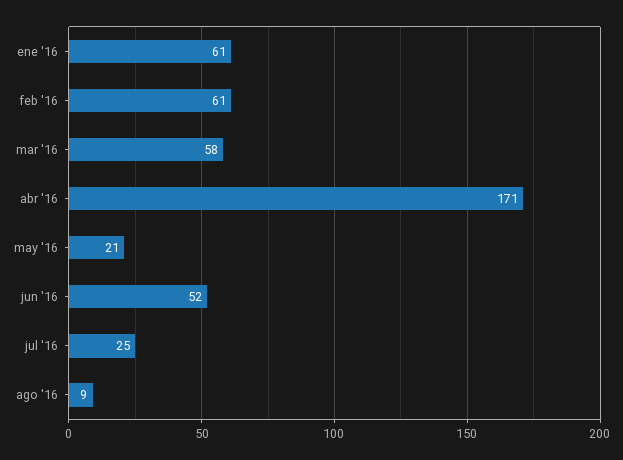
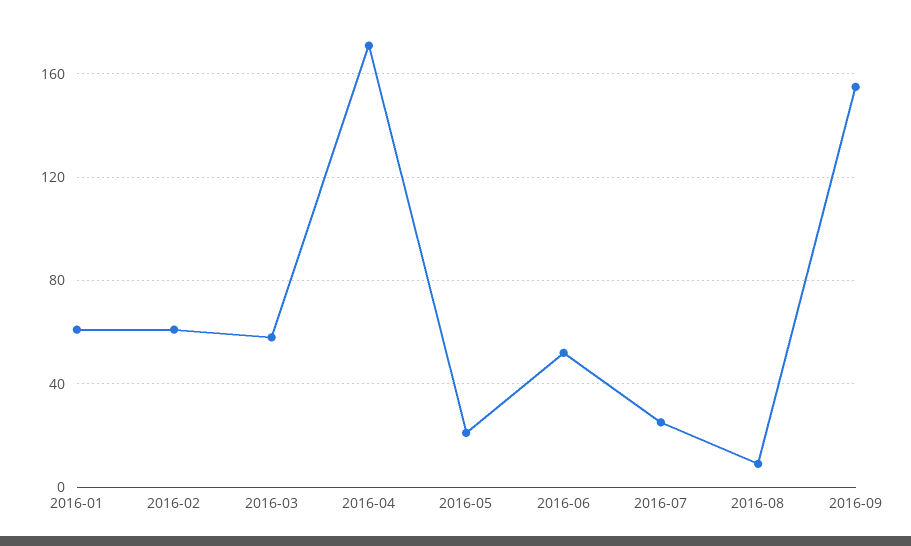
2016-09: none -> 155

